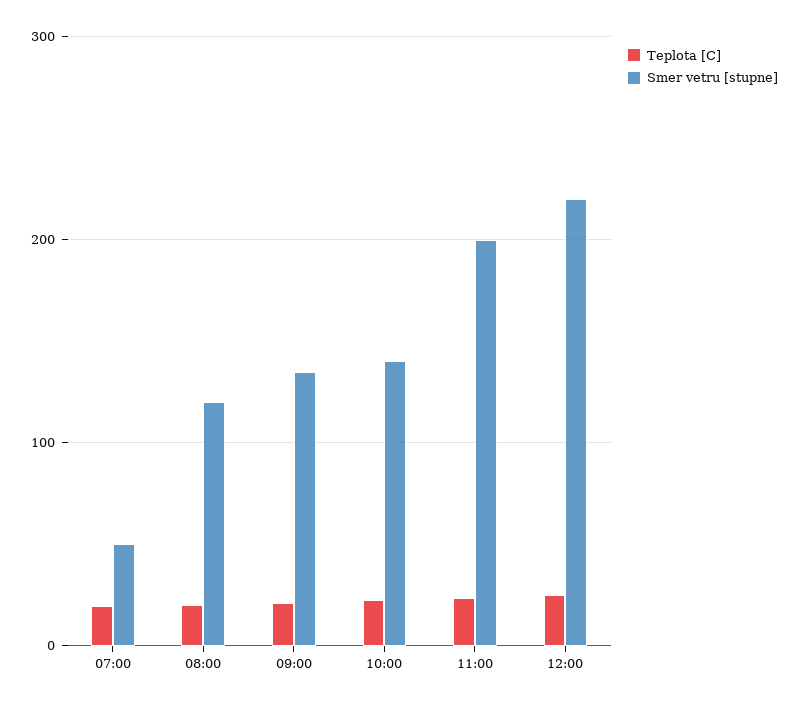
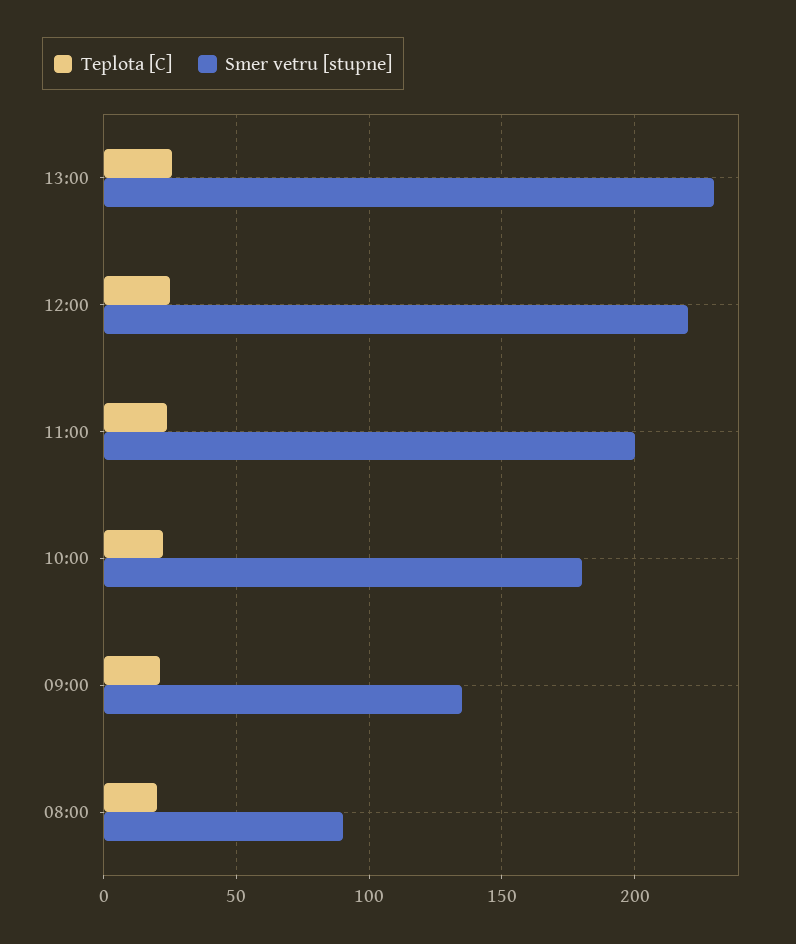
Teplota [C], 07:00: 20 -> none
Smer vetru [stupne], 07:00: 50 -> none
Smer vetru [stupne], 08:00: 120 -> 90
Smer vetru [stupne], 10:00: 140 -> 180
Teplota [C], 13:00: none -> 25
Smer vetru [stupne], 13:00: none -> 230

